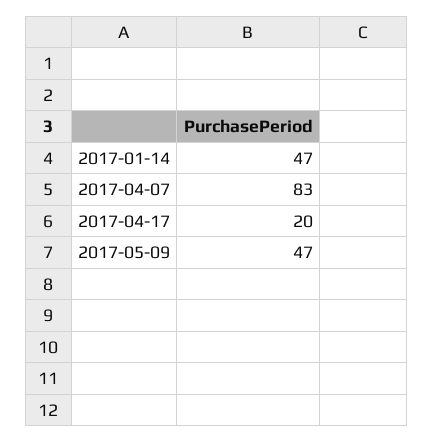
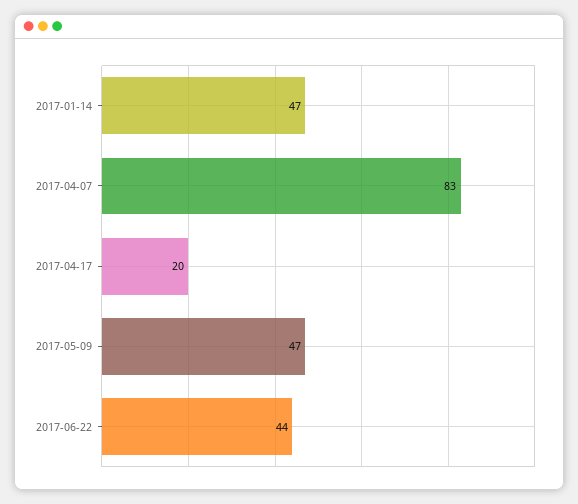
2017-06-22: none -> 44

